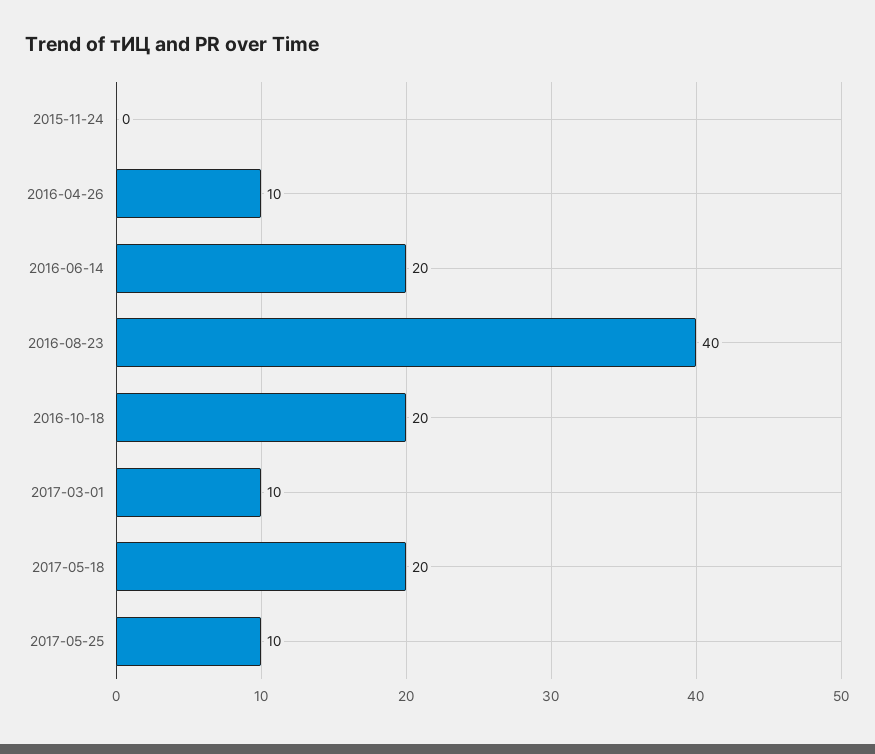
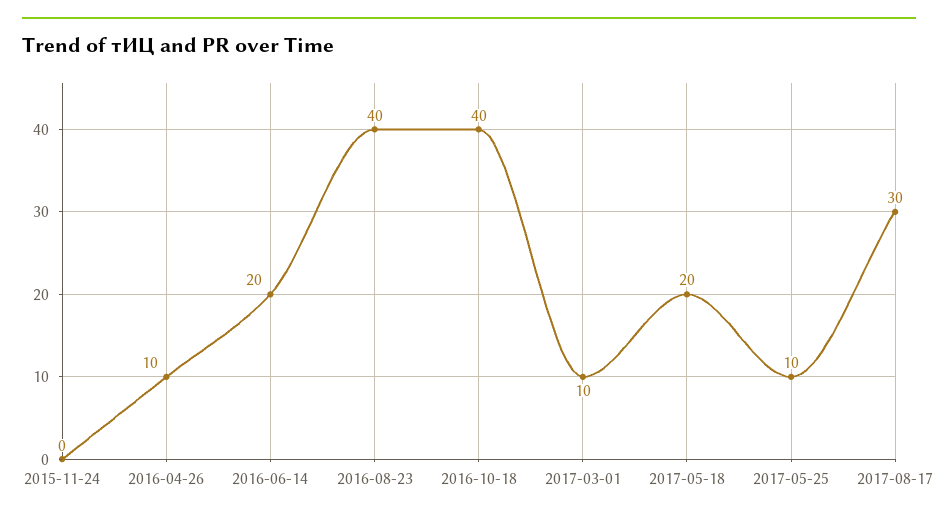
2016-10-18: 20 -> 40
2017-08-17: none -> 30

